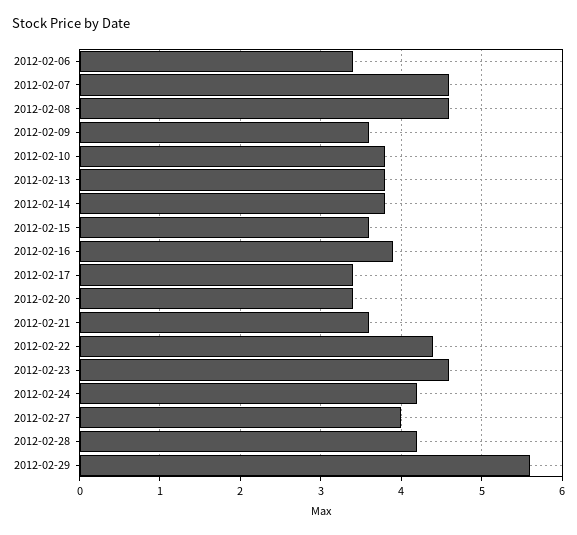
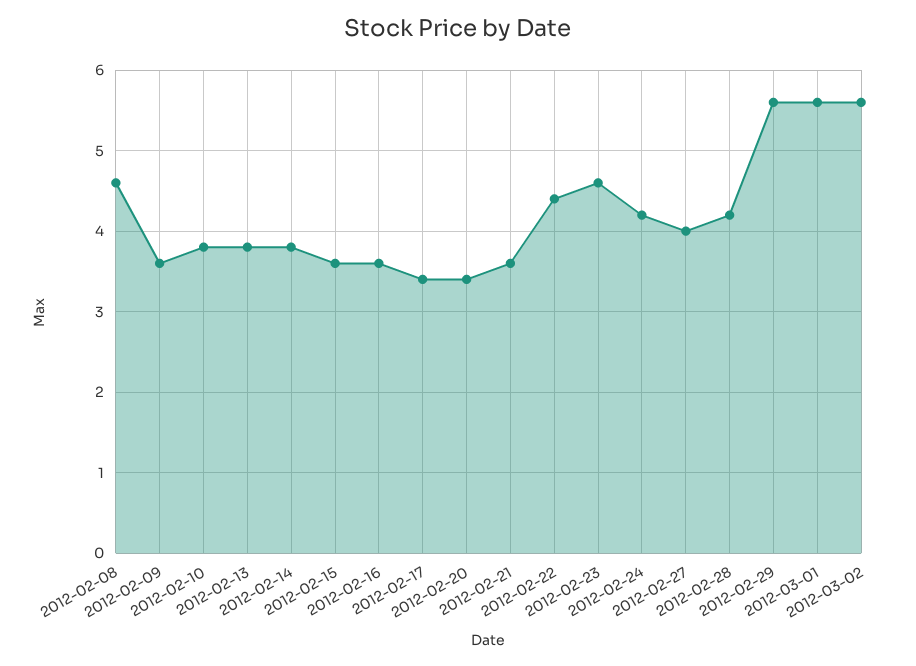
2012-02-06: 3.4 -> none
2012-02-07: 4.6 -> none
2012-02-16: 3.9 -> 3.6
2012-03-01: none -> 5.6
2012-03-02: none -> 5.6

